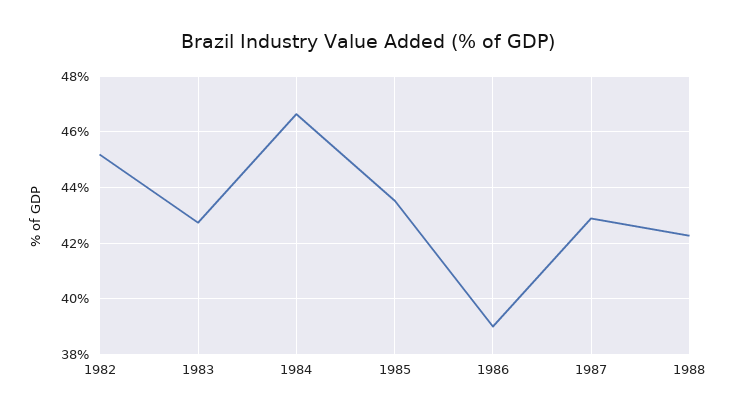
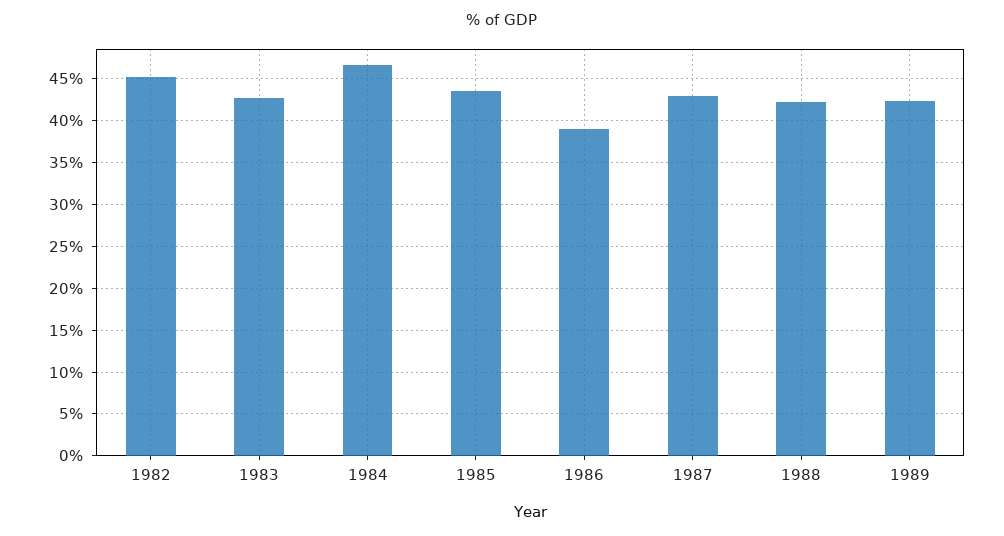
1989: none -> 42

